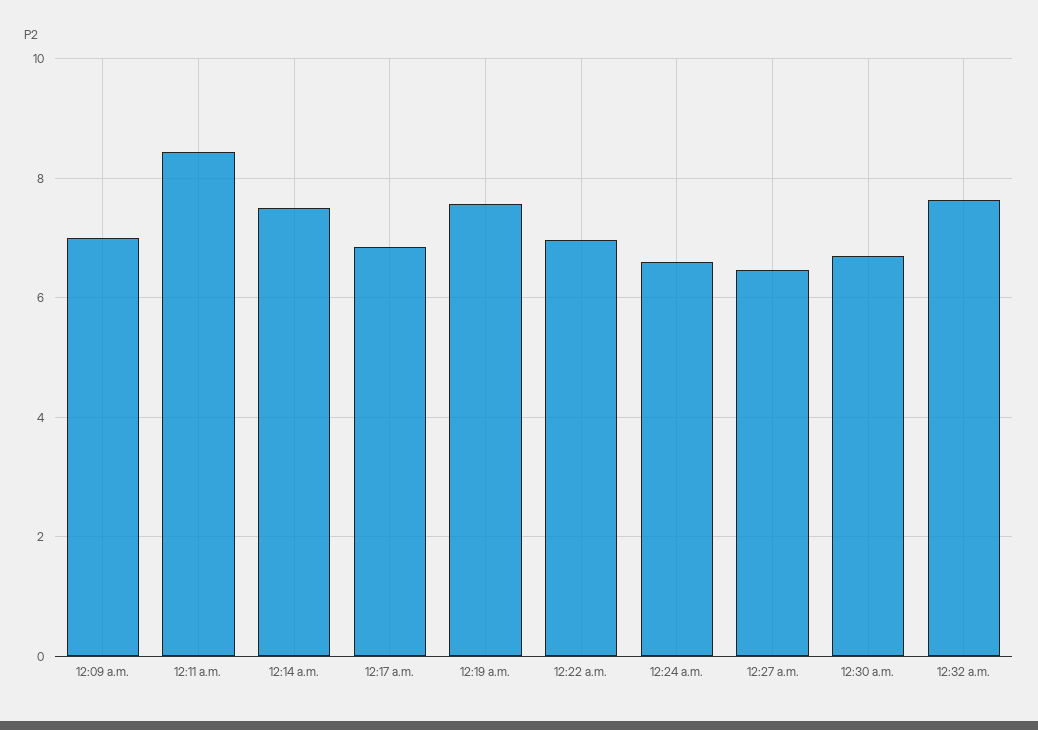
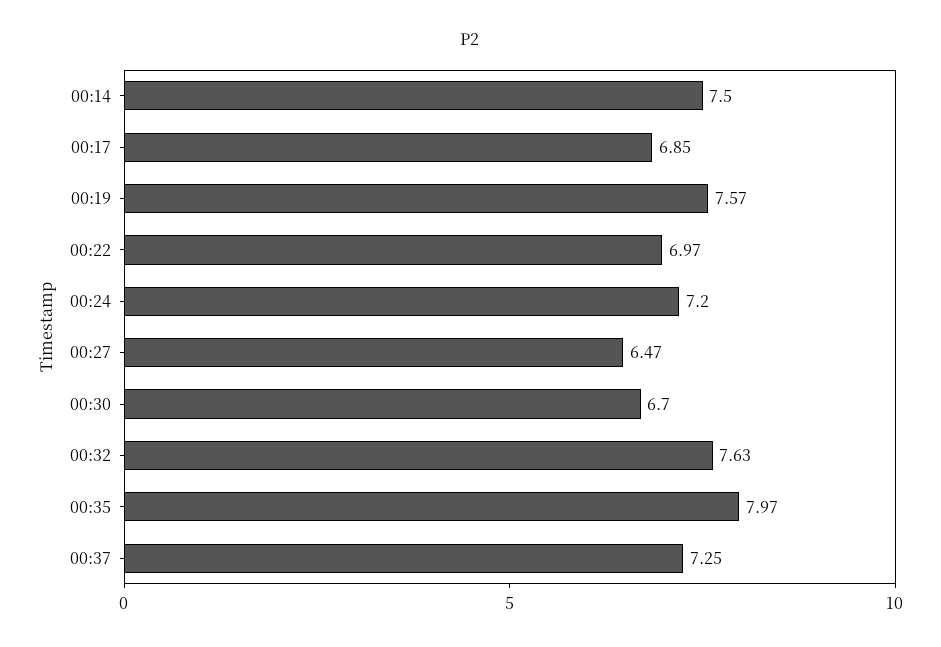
12:09 a.m.: 7 -> none
12:11 a.m.: 8.4 -> none
12:24 a.m.: 6.6 -> 7.2
00:35: none -> 7.97
00:37: none -> 7.25

